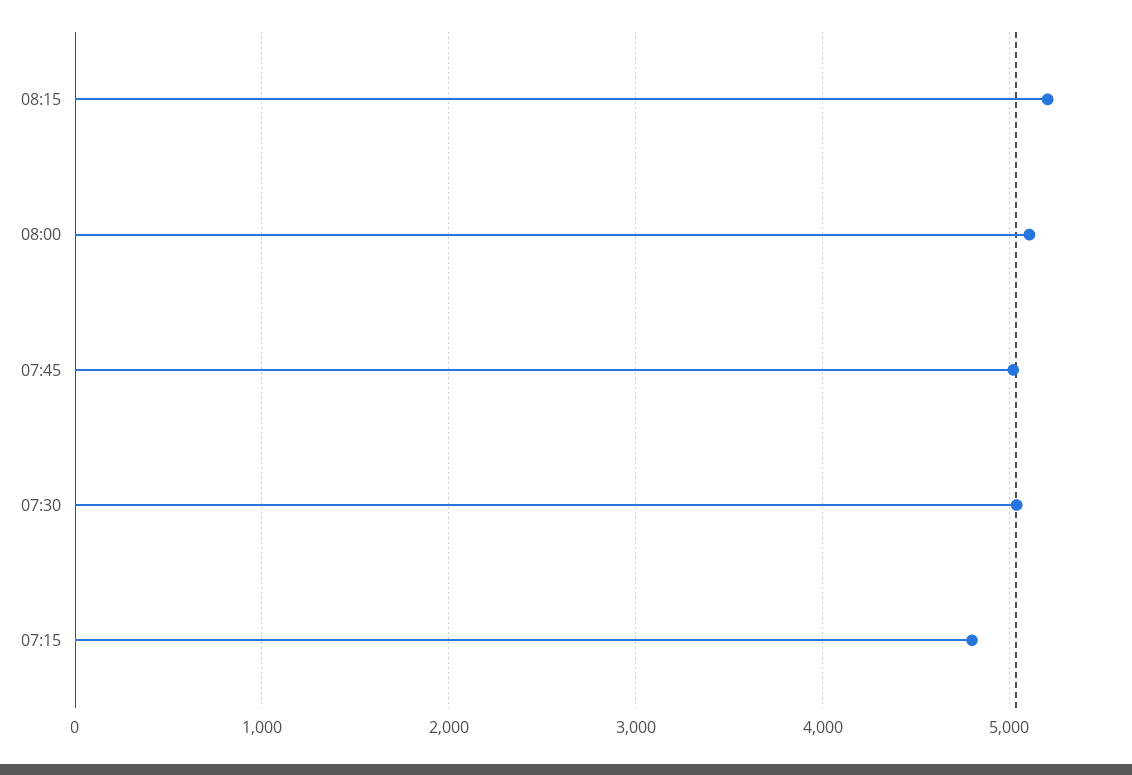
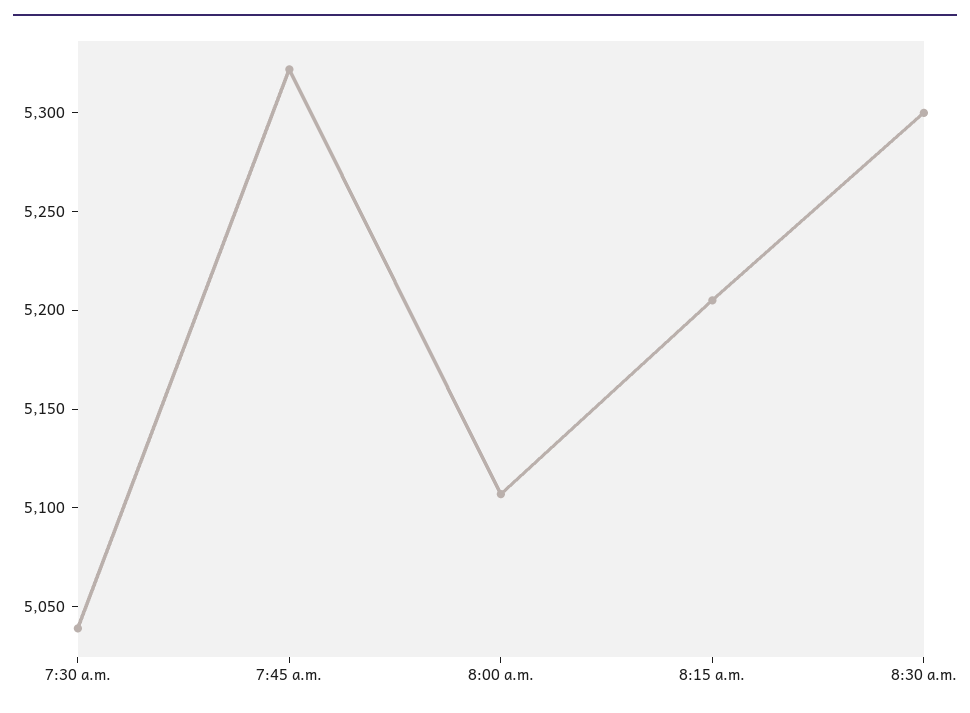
07:45: 5000 -> 5320
07:15: 4800 -> none
8:30 a.m.: none -> 5300

